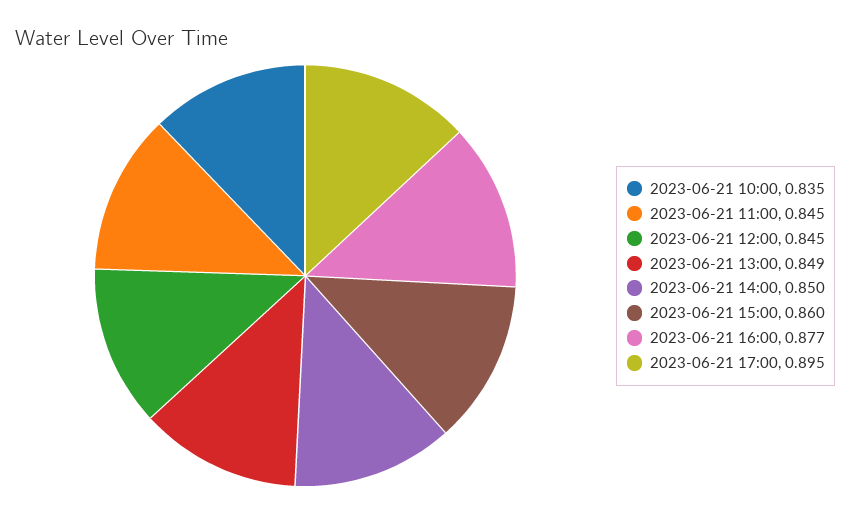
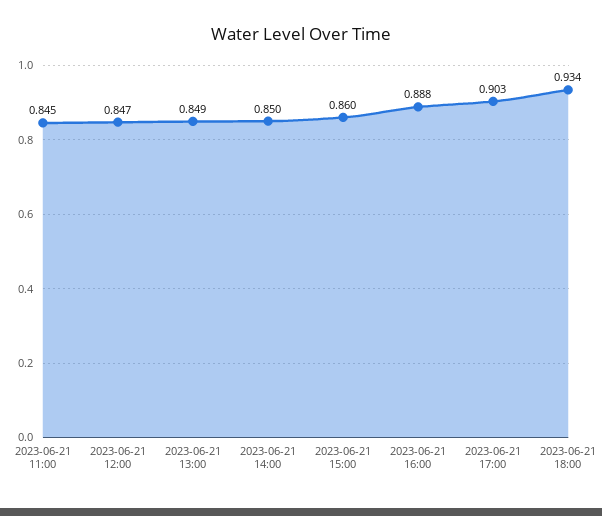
2023-06-21 10:00: 0.835 -> none
2023-06-21 12:00: 0.845 -> 0.847
2023-06-21 16:00: 0.877 -> 0.888
2023-06-21 17:00: 0.895 -> 0.903
2023-06-21 18:00: none -> 0.934

